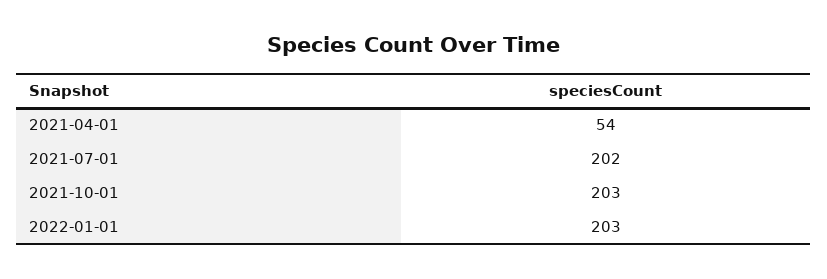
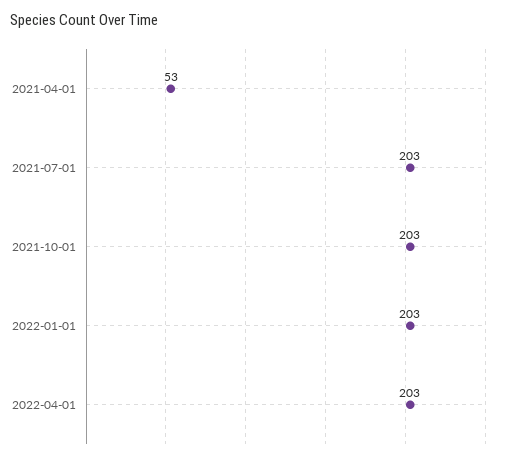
2021-04-01: 54 -> 53
2021-07-01: 202 -> 203
2022-04-01: none -> 203

